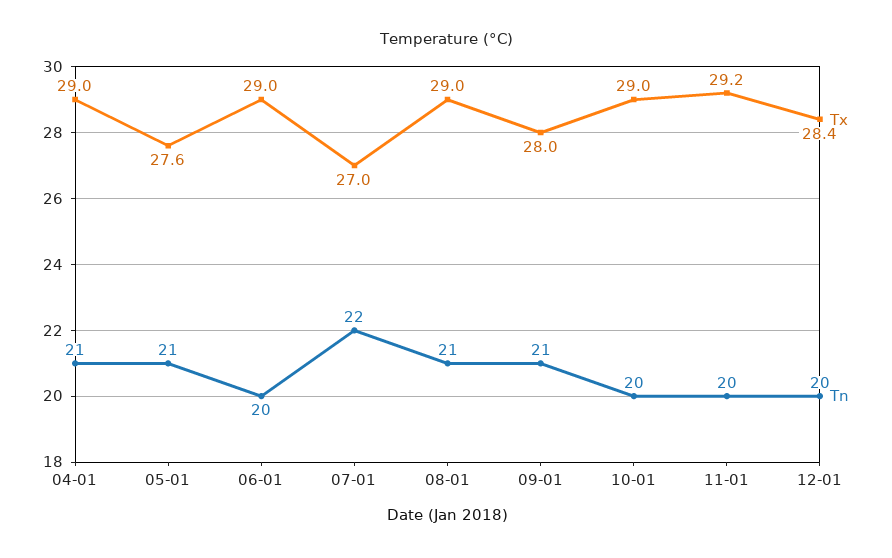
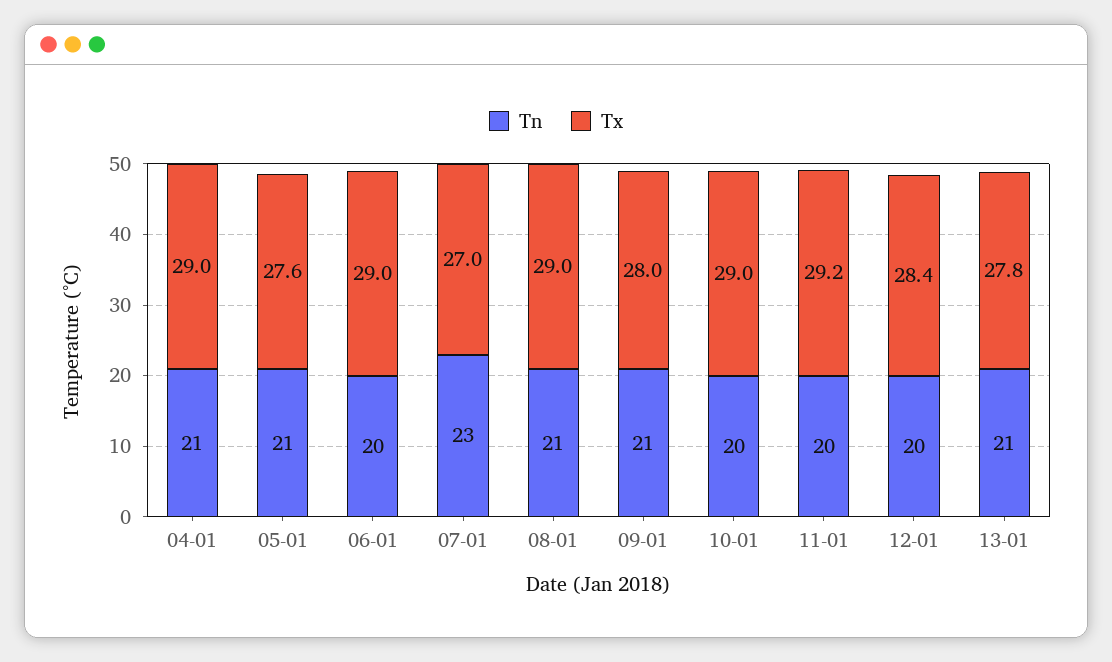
Tn, 07-01: 22 -> 23
Tn, 13-01: none -> 21
Tx, 13-01: none -> 27.8

